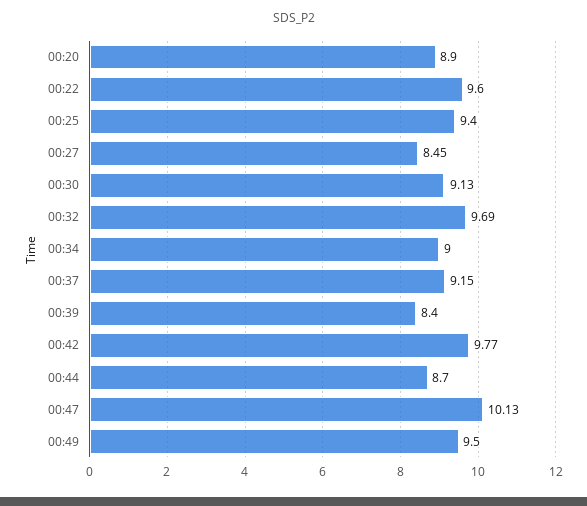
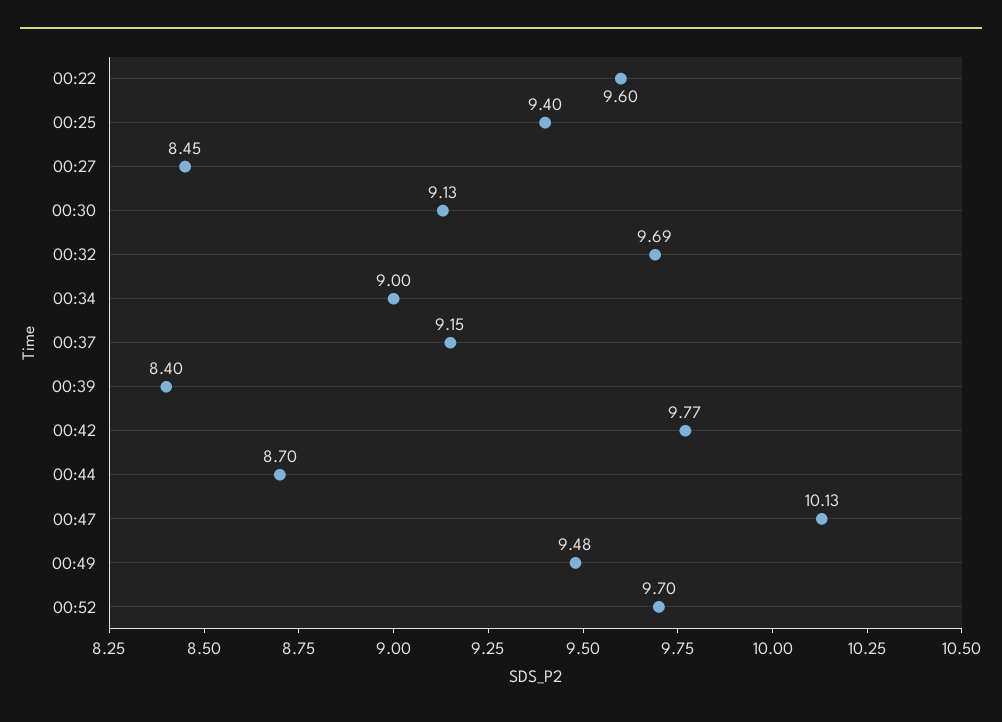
00:20: 8.9 -> none
00:49: 9.5 -> 9.48
00:52: none -> 9.7

